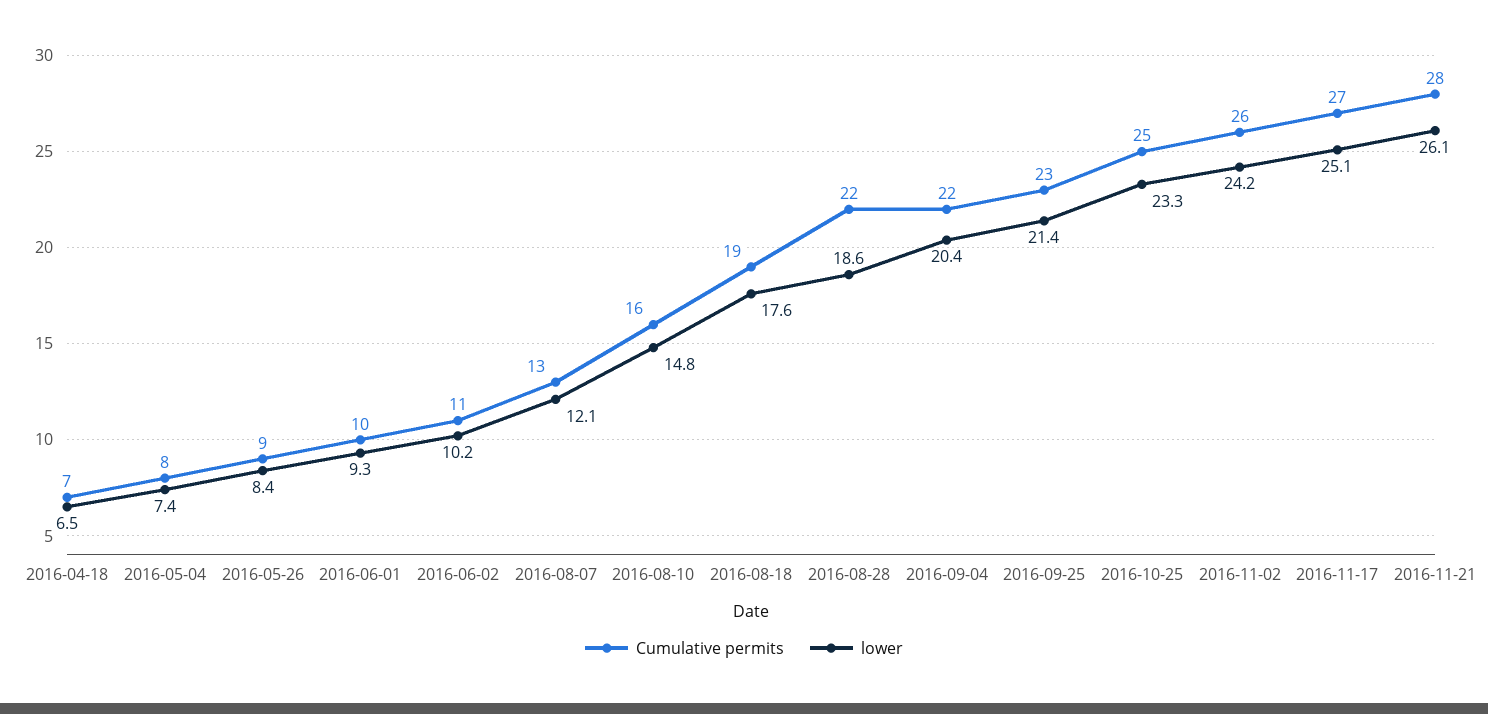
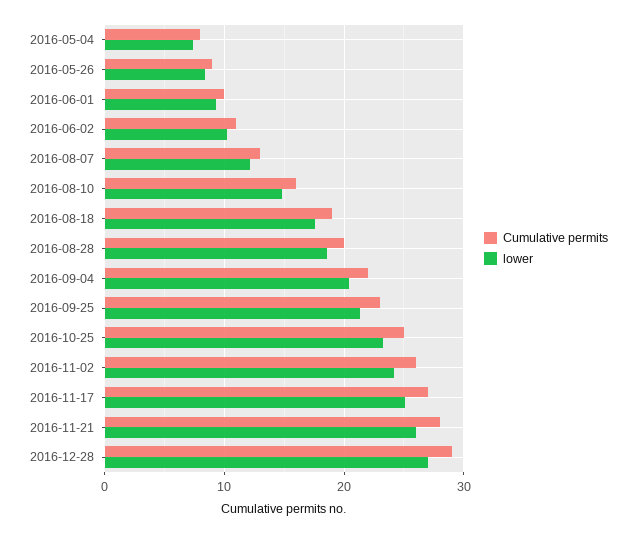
Cumulative permits, 2016-04-18: 7 -> none
lower, 2016-04-18: 6.5 -> none
Cumulative permits, 2016-08-28: 22 -> 20
Cumulative permits, 2016-12-28: none -> 29
lower, 2016-12-28: none -> 27

